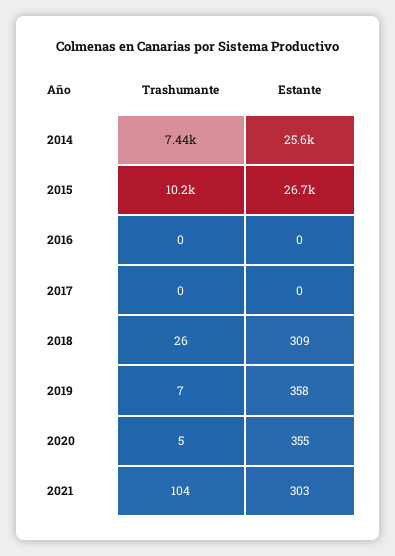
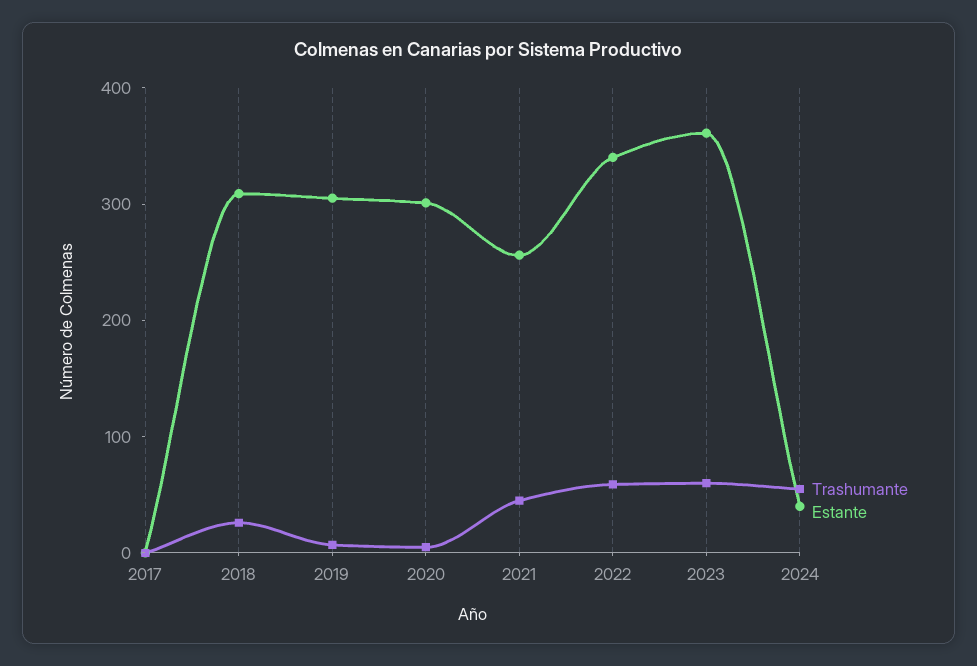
Trashumante, 2014: 7440 -> none
Estante, 2014: 25600 -> none
Trashumante, 2015: 10200 -> none
Estante, 2015: 26700 -> none
Trashumante, 2016: 0 -> none
Estante, 2016: 0 -> none
Estante, 2019: 358 -> 300
Estante, 2020: 355 -> 300
Trashumante, 2021: 104 -> 40
Estante, 2021: 303 -> 260
Trashumante, 2022: none -> 60
Estante, 2022: none -> 340
Trashumante, 2023: none -> 60
Estante, 2023: none -> 360
Trashumante, 2024: none -> 60
Estante, 2024: none -> 40

